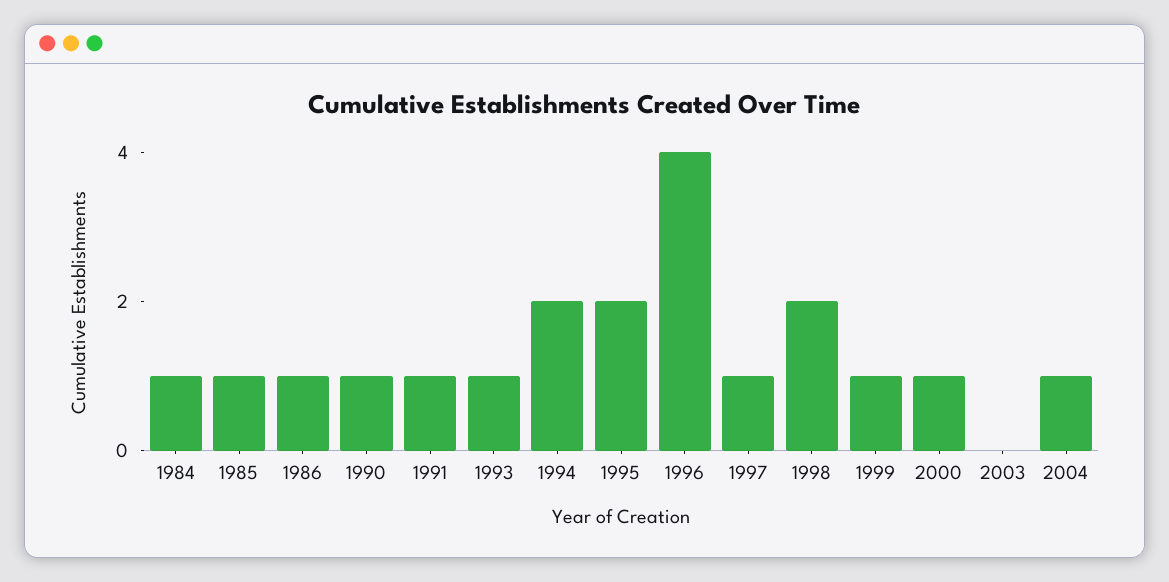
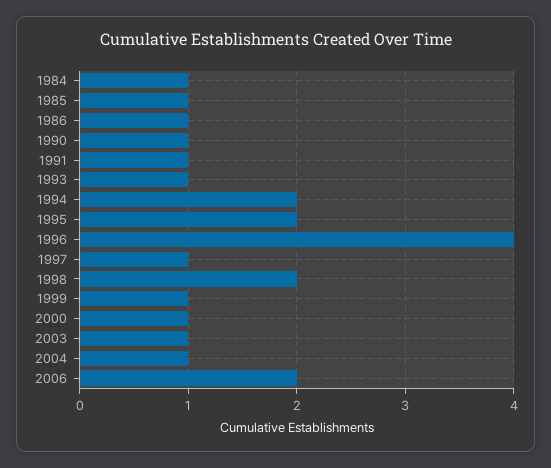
2003: 0 -> 1
2006: none -> 2

